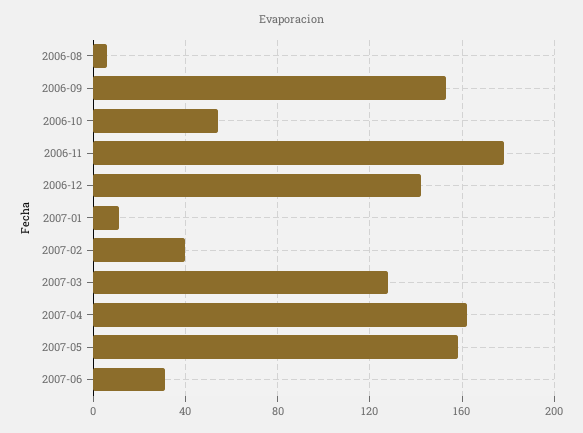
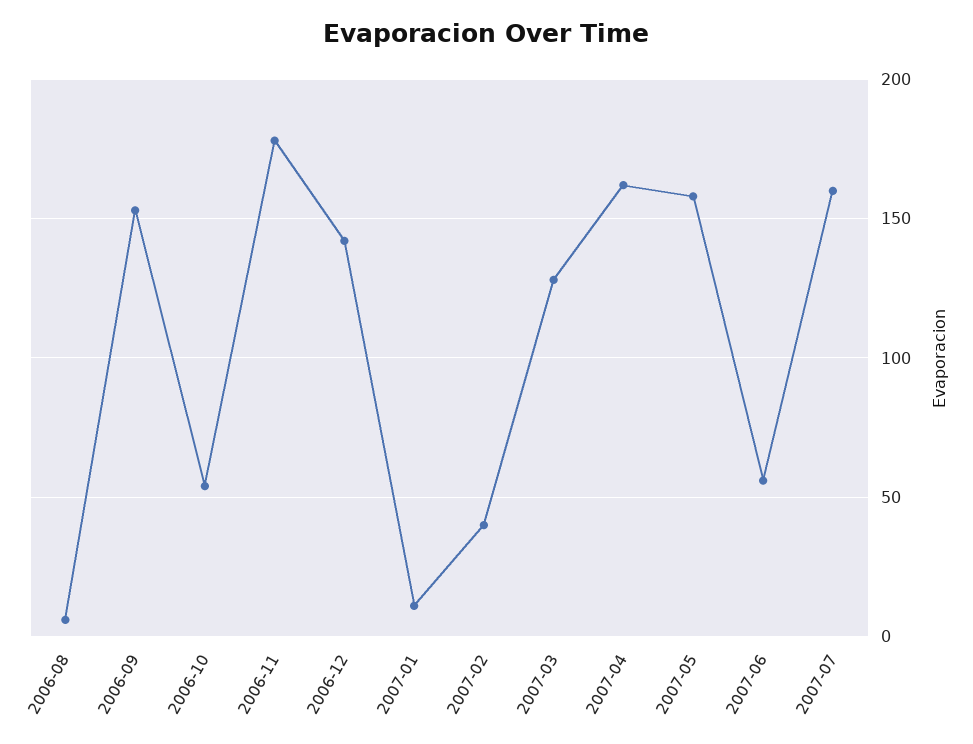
2007-06: 30 -> 55
2007-07: none -> 160

